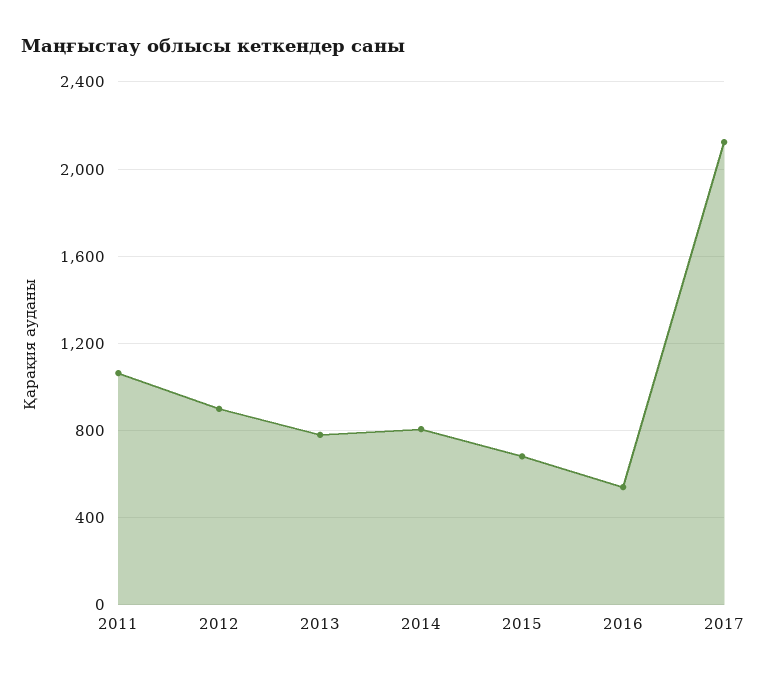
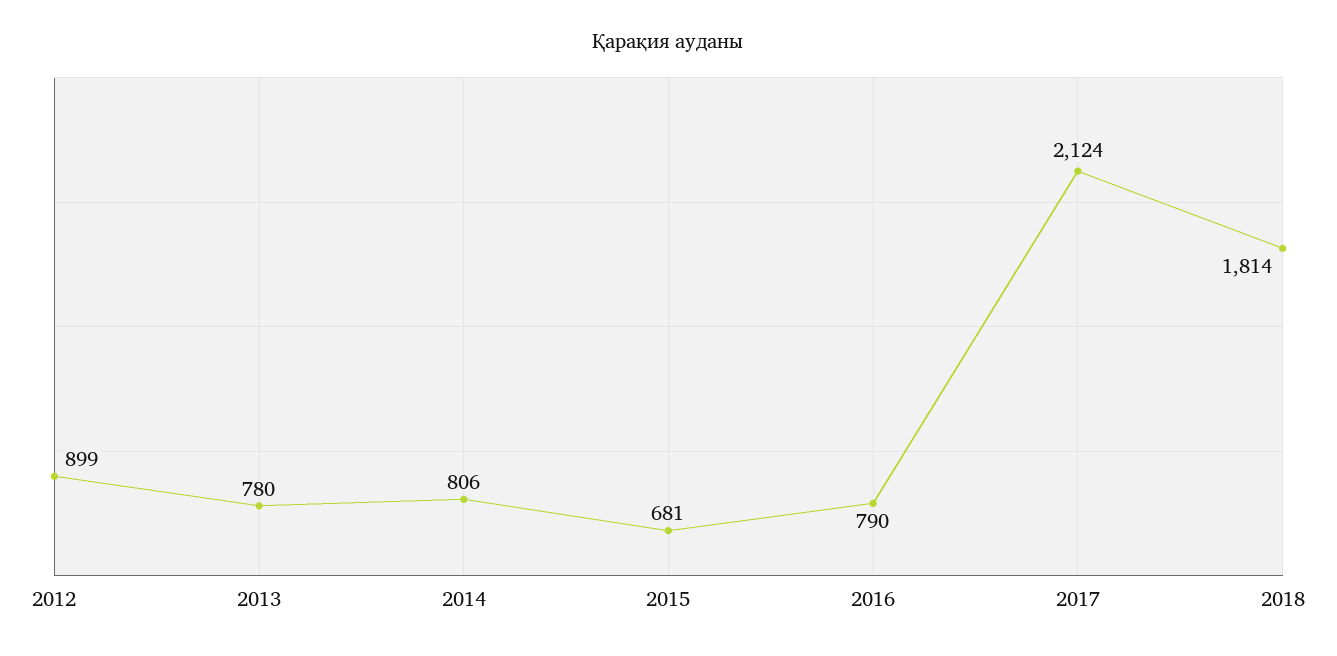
2011: 1050 -> none
2016: 550 -> 790
2018: none -> 1814

